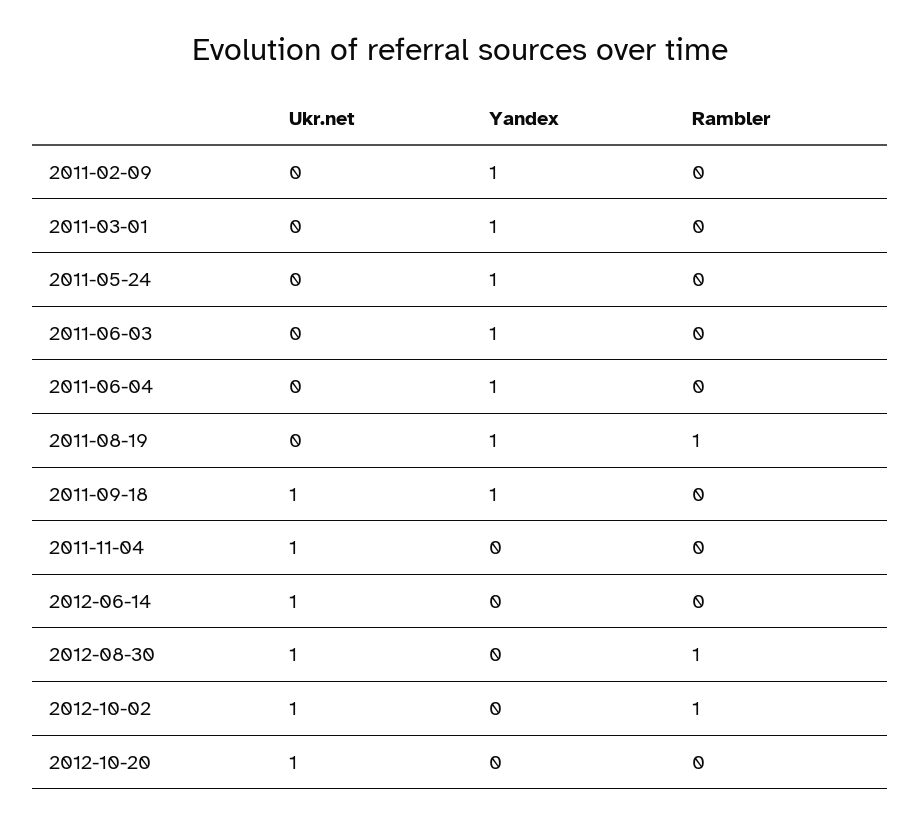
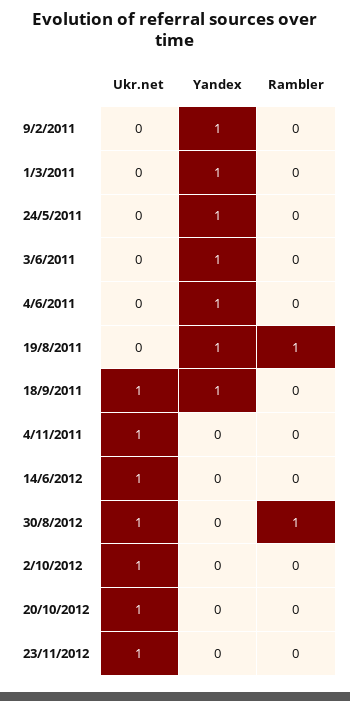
Rambler, 2012-10-02: 1 -> 0
Ukr.net, 23/11/2012: none -> 1
Yandex, 23/11/2012: none -> 0
Rambler, 23/11/2012: none -> 0

